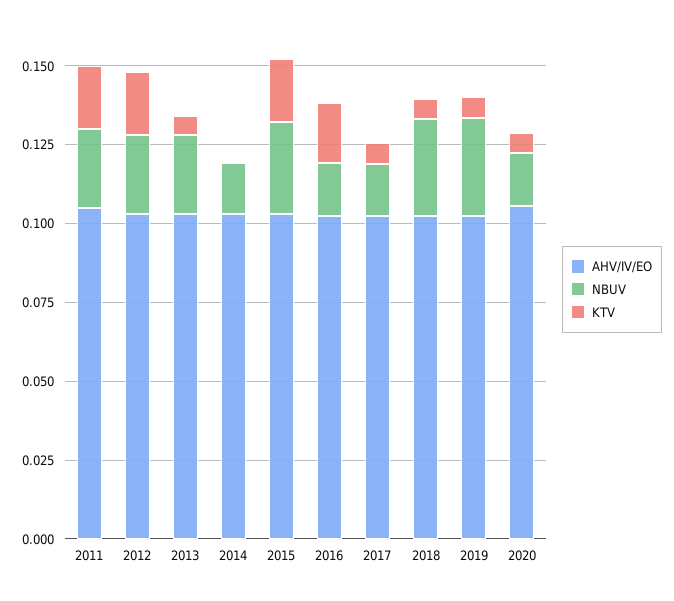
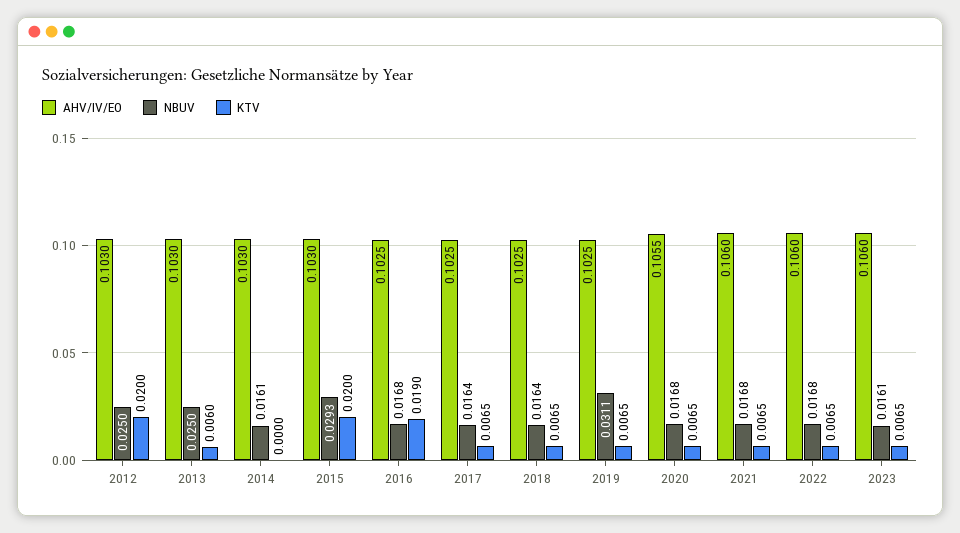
AHV/IV/EO, 2011: 0.105 -> none
NBUV, 2011: 0.025 -> none
KTV, 2011: 0.02 -> none
NBUV, 2018: 0.03 -> 0.0164
AHV/IV/EO, 2021: none -> 0.106
NBUV, 2021: none -> 0.0168
KTV, 2021: none -> 0.0065
AHV/IV/EO, 2022: none -> 0.106
NBUV, 2022: none -> 0.0168
KTV, 2022: none -> 0.0065
AHV/IV/EO, 2023: none -> 0.106
NBUV, 2023: none -> 0.0161
KTV, 2023: none -> 0.0065

